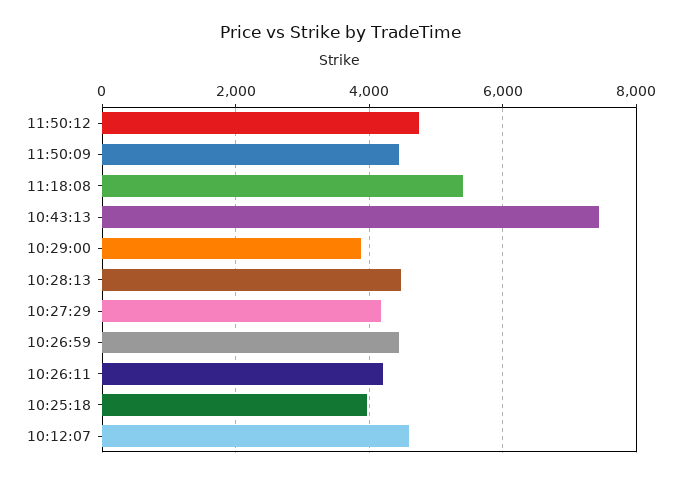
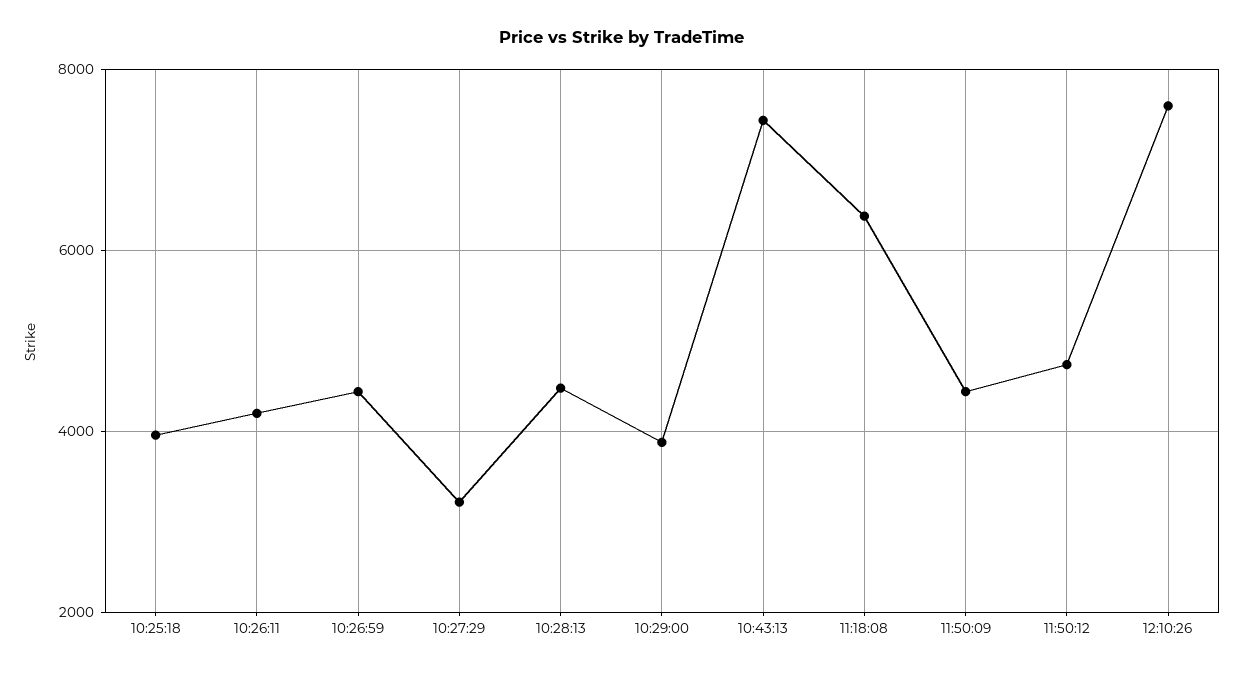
11:18:08: 5400 -> 6400
10:27:29: 4200 -> 3200
10:12:07: 4600 -> none
12:10:26: none -> 7600

